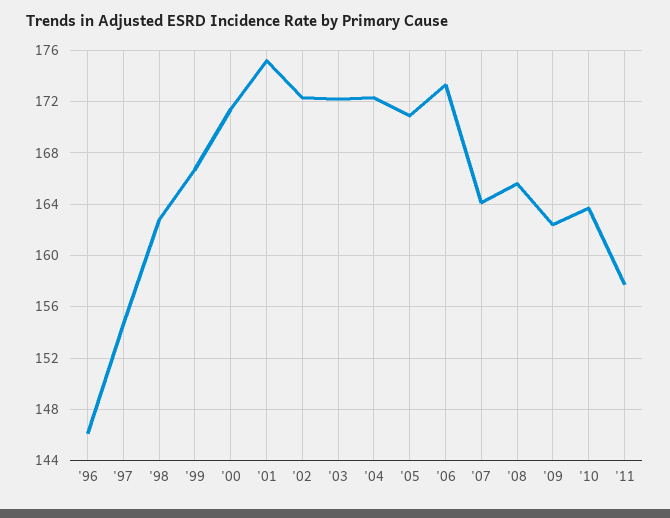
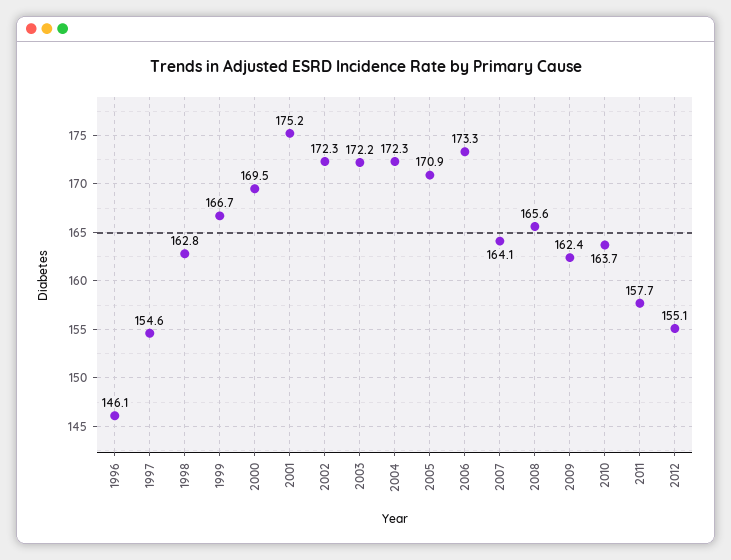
'00: 171.5 -> 169.5
2012: none -> 155.1

